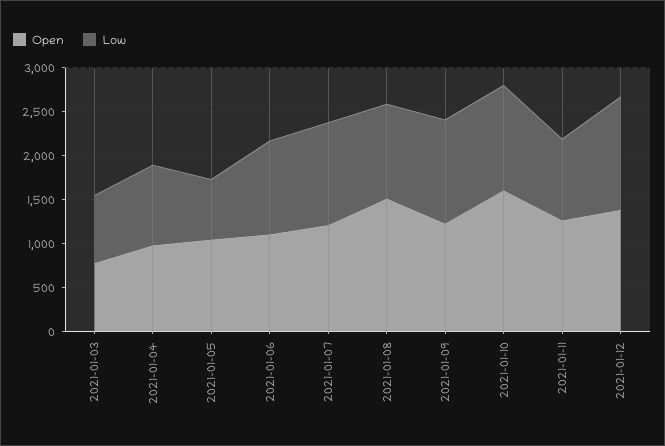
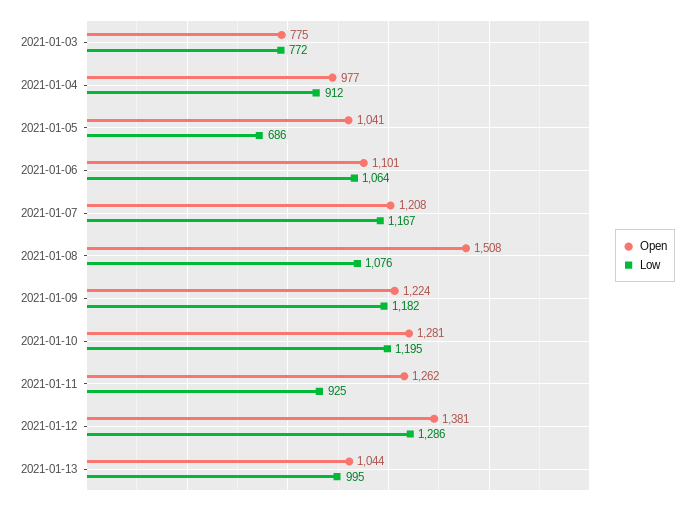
Open, 2021-01-10: 1600 -> 1281
Open, 2021-01-13: none -> 1044
Low, 2021-01-13: none -> 995

